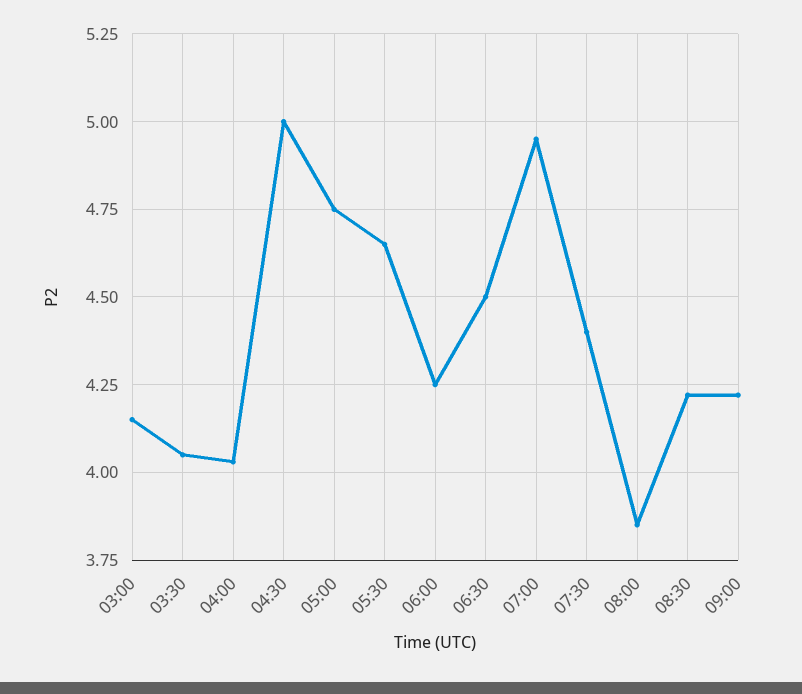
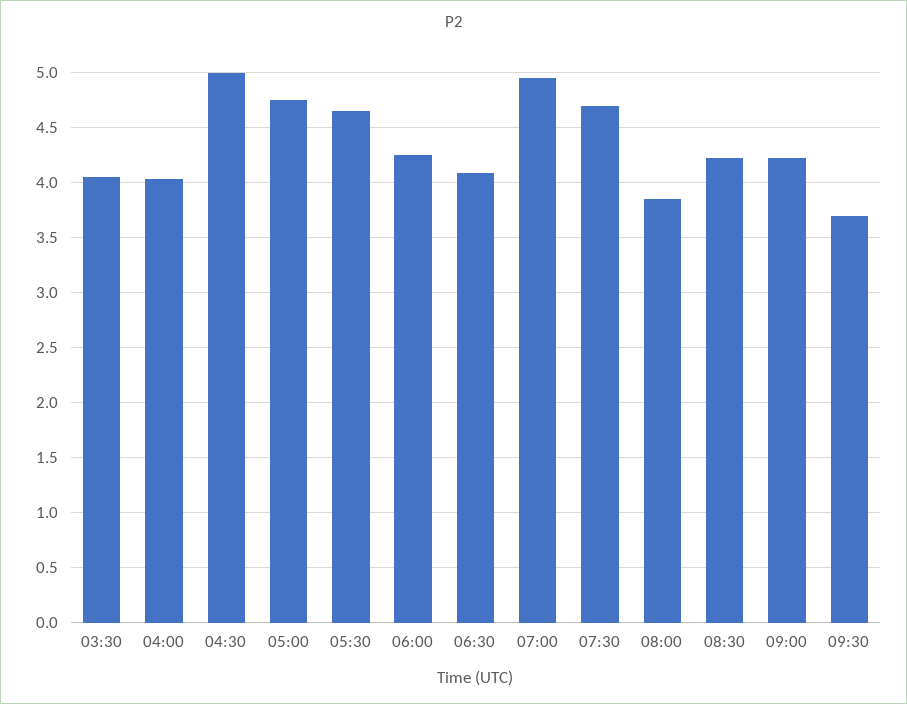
03:00: 4.15 -> none
06:30: 4.5 -> 4.1
07:30: 4.4 -> 4.7
09:30: none -> 3.7

